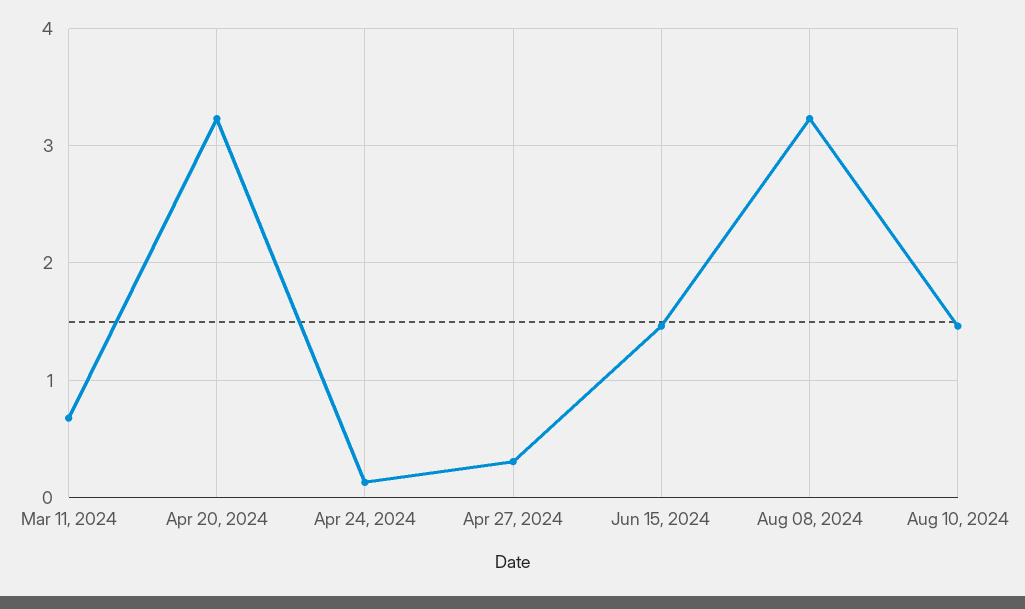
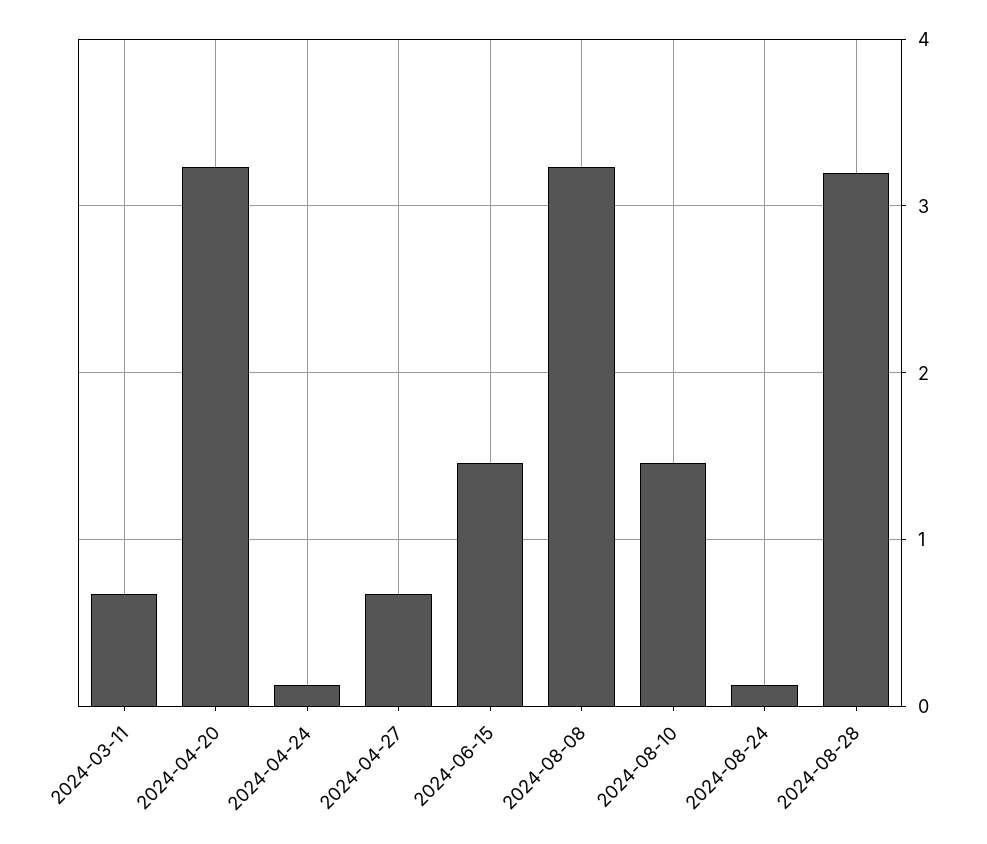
Apr 27, 2024: 0.3 -> 0.7
2024-08-24: none -> 0.1
2024-08-28: none -> 3.2

